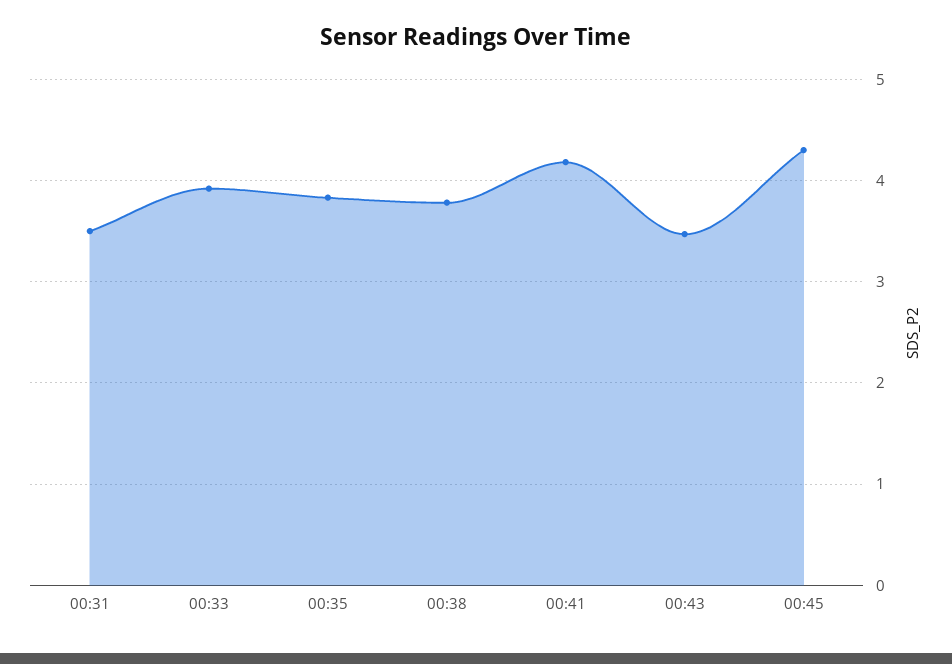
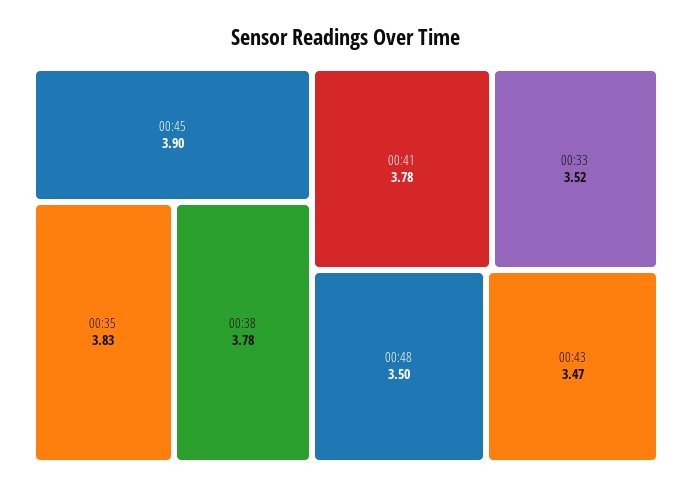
00:31: 3.5 -> none
00:33: 3.9 -> 3.52
00:41: 4.2 -> 3.78
00:45: 4.3 -> 3.9
00:48: none -> 3.5

